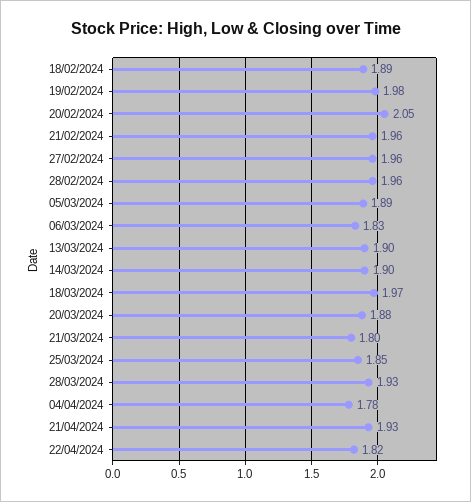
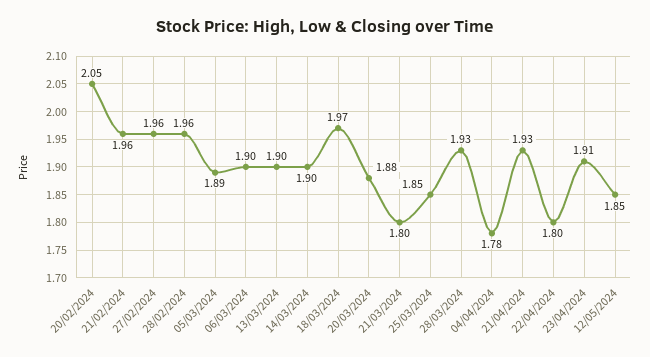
18/02/2024: 1.89 -> none
19/02/2024: 1.98 -> none
06/03/2024: 1.83 -> 1.9
22/04/2024: 1.82 -> 1.8
23/04/2024: none -> 1.91
12/05/2024: none -> 1.85

